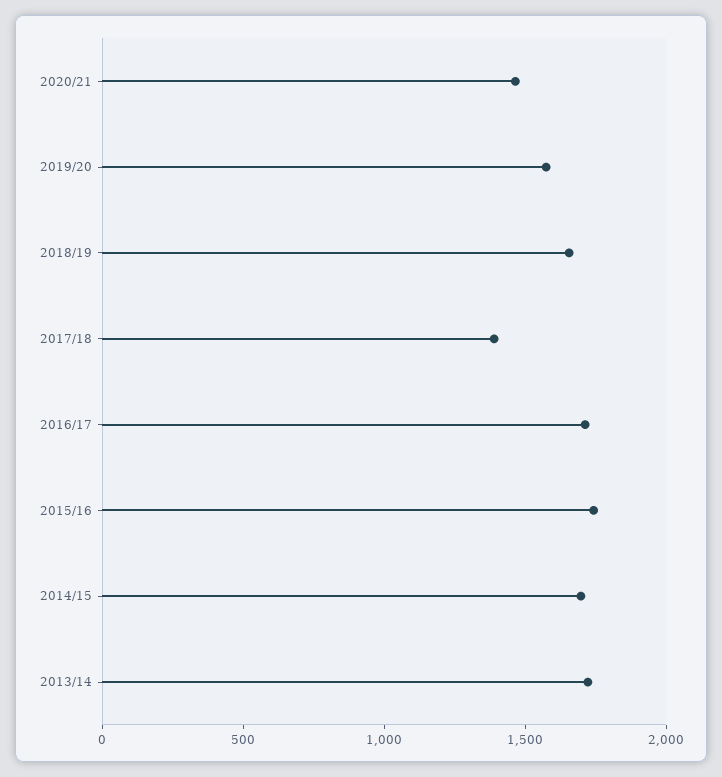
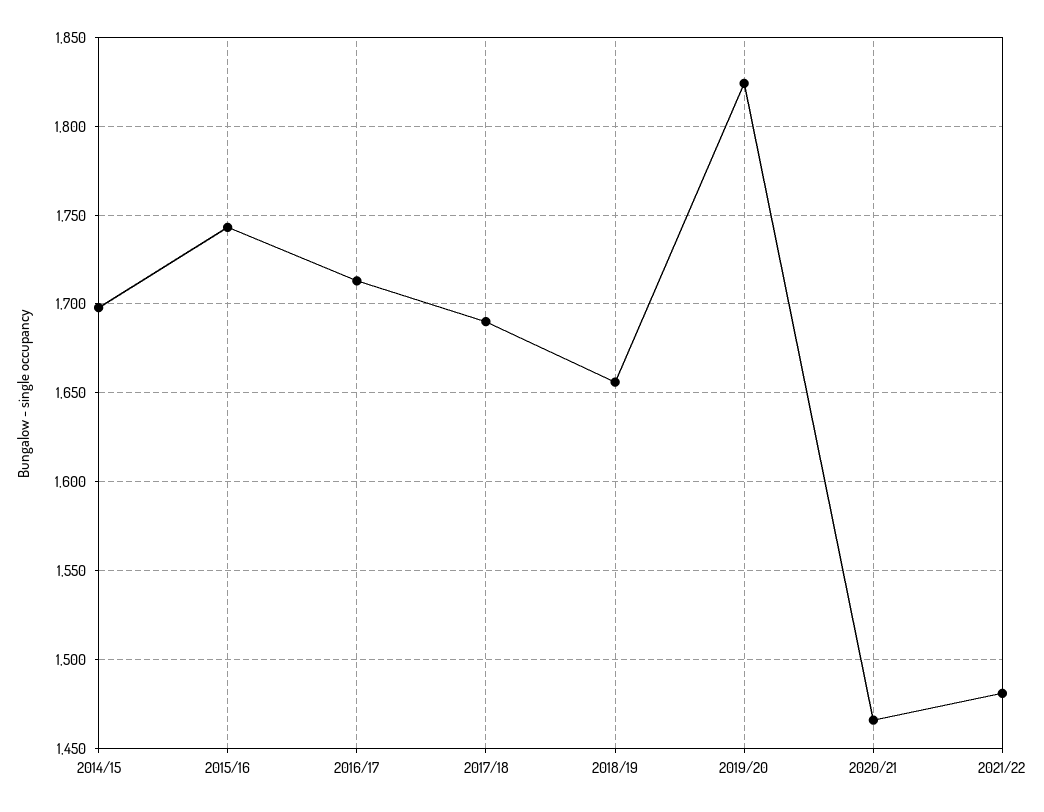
2019/20: 1600 -> 1825
2017/18: 1400 -> 1690
2013/14: 1700 -> none
2021/22: none -> 1480

